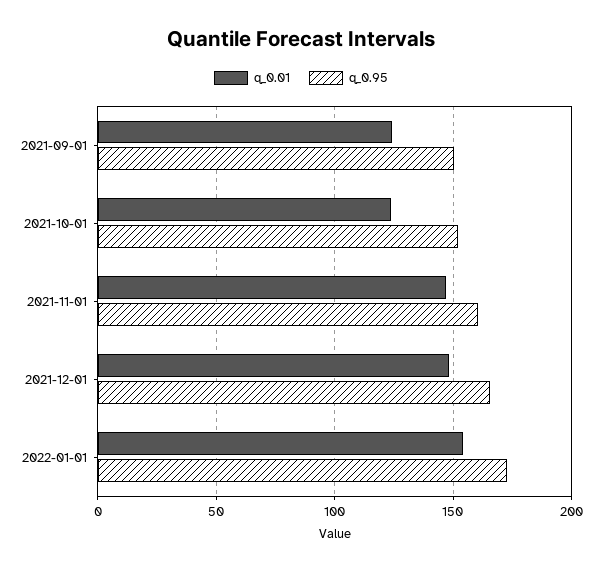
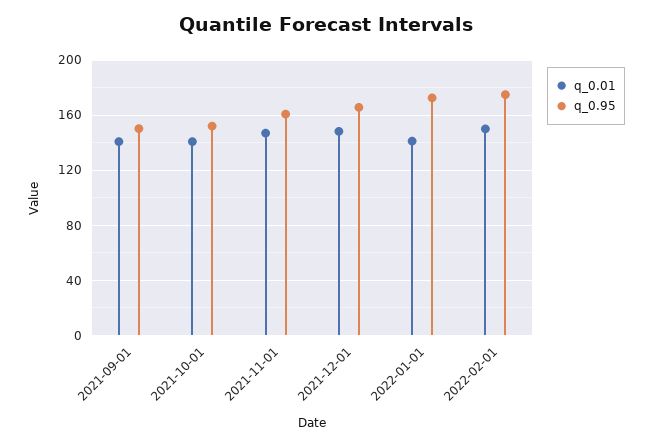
q_0.01, 2021-09-01: 125 -> 140
q_0.01, 2021-10-01: 125 -> 140
q_0.01, 2022-01-01: 155 -> 140
q_0.01, 2022-02-01: none -> 150
q_0.95, 2022-02-01: none -> 175

